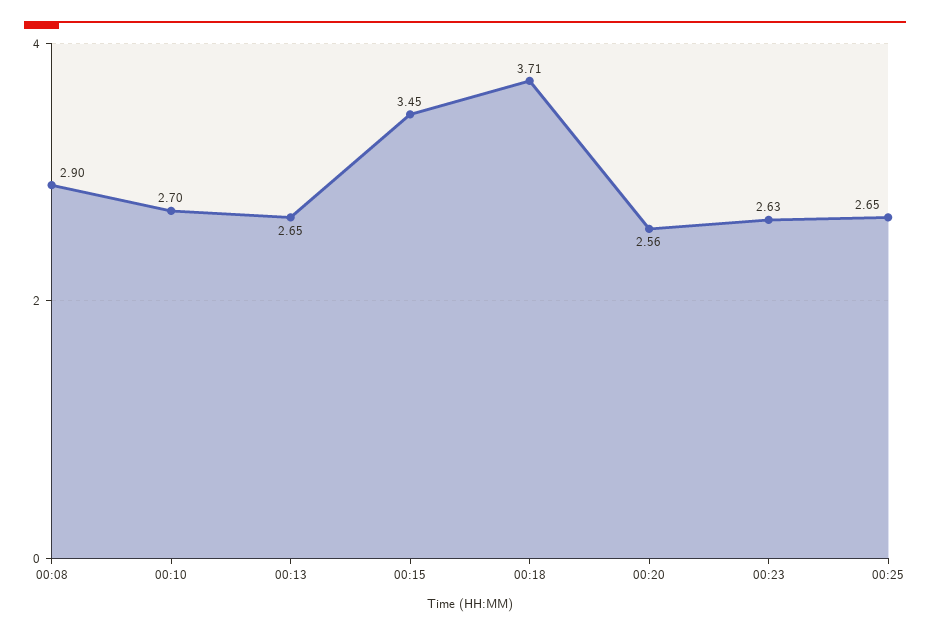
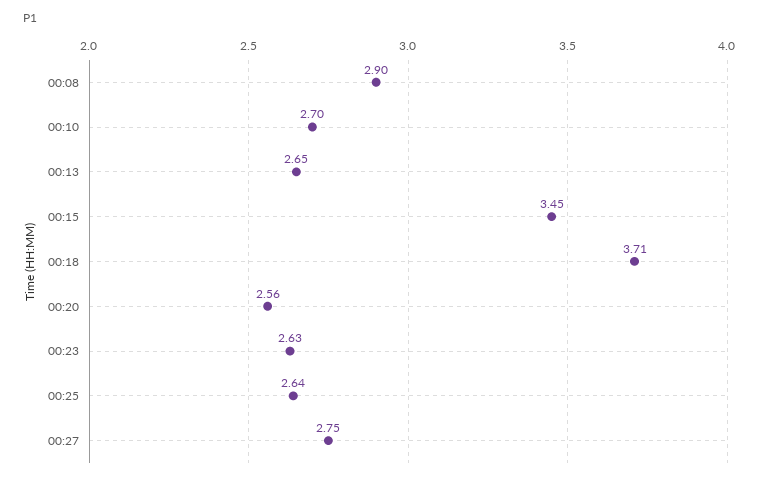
00:25: 2.65 -> 2.64
00:27: none -> 2.75

